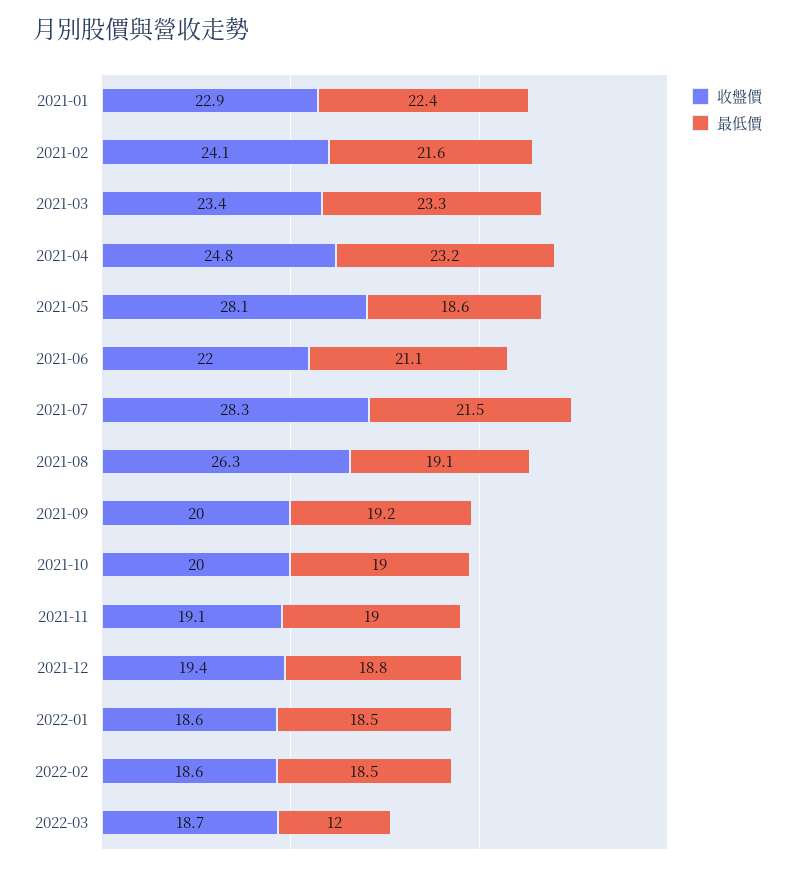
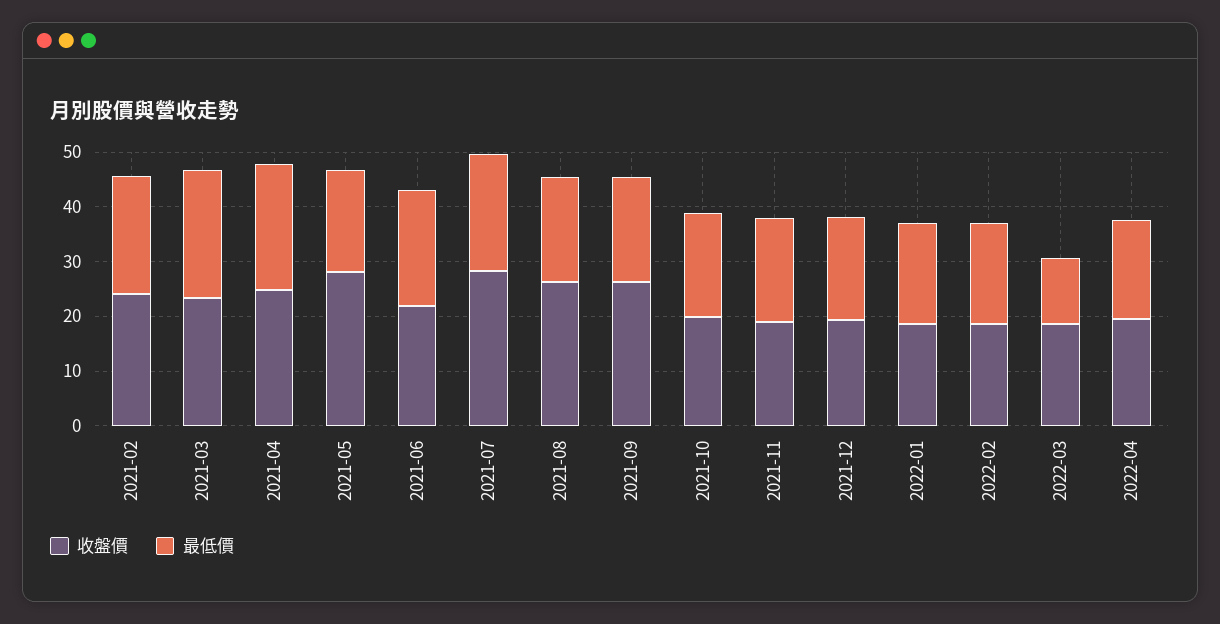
收盤價, 2021-01: 22.9 -> none
最低價, 2021-01: 22.4 -> none
收盤價, 2021-09: 20 -> 26
收盤價, 2022-04: none -> 20
最低價, 2022-04: none -> 18

